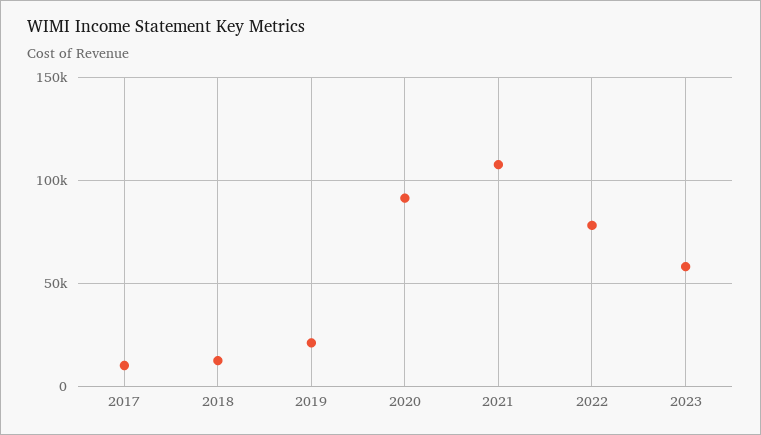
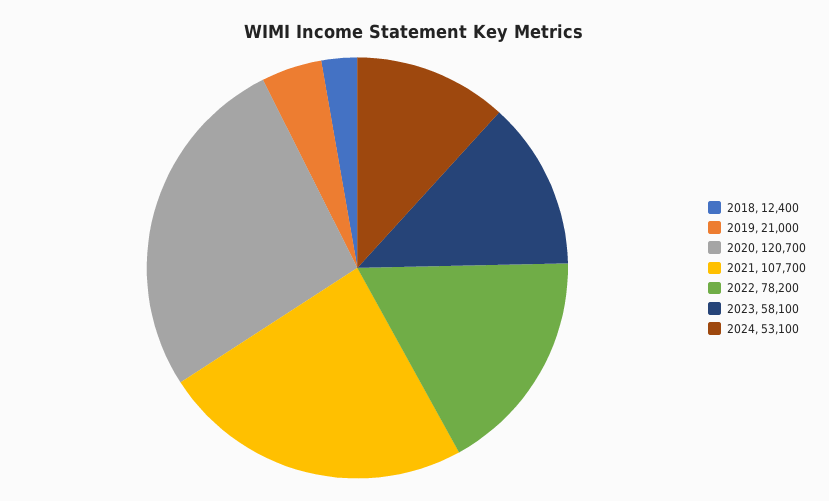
2017: 10000 -> none
2020: 90000 -> 120700
2024: none -> 53100

